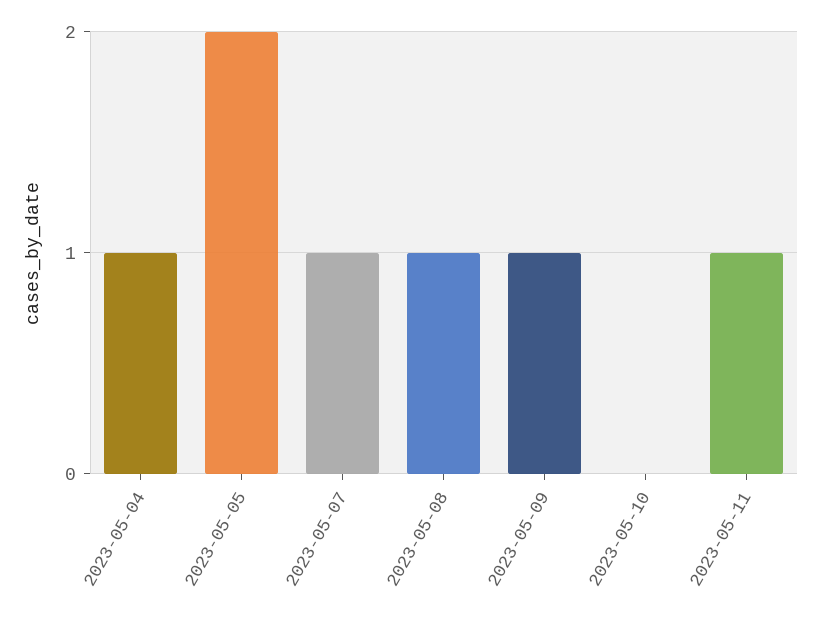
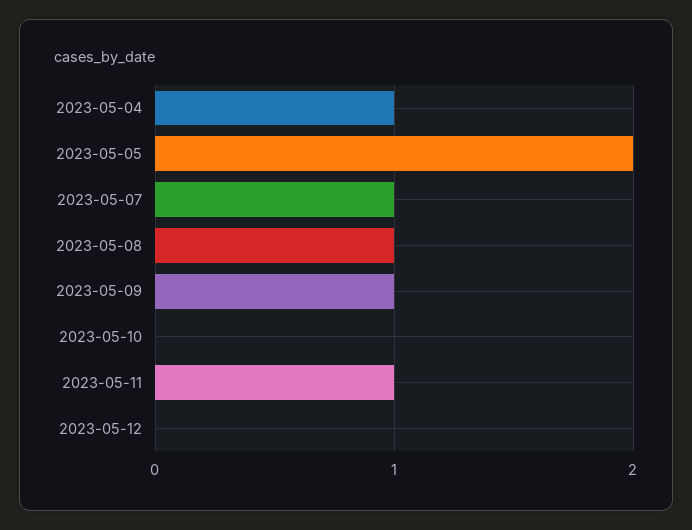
2023-05-12: none -> 0

